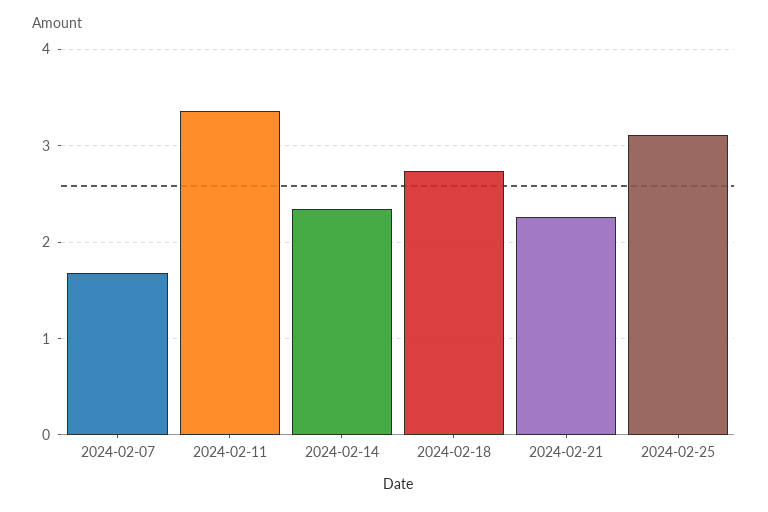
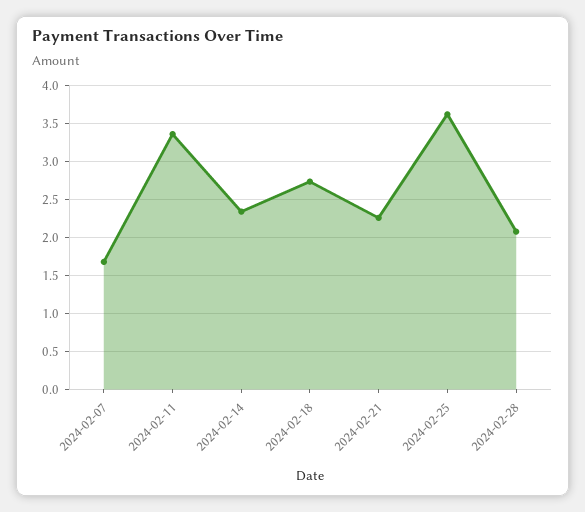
2024-02-25: 3.1 -> 3.6
2024-02-28: none -> 2.1

